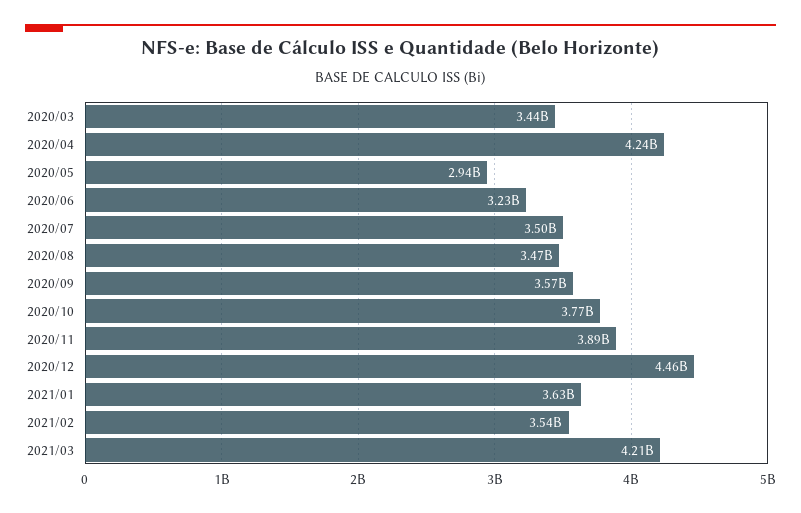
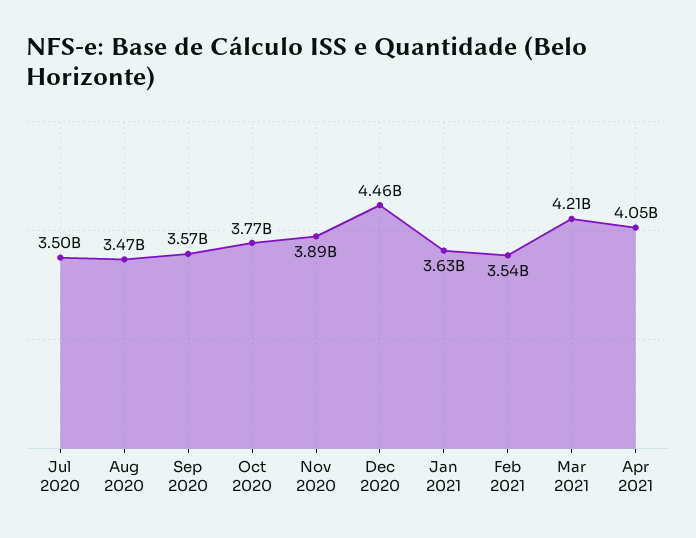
2020/03: 3440000000 -> none
2020/04: 4240000000 -> none
2020/05: 2940000000 -> none
2020/06: 3230000000 -> none
Apr 2021: none -> 4050000000

